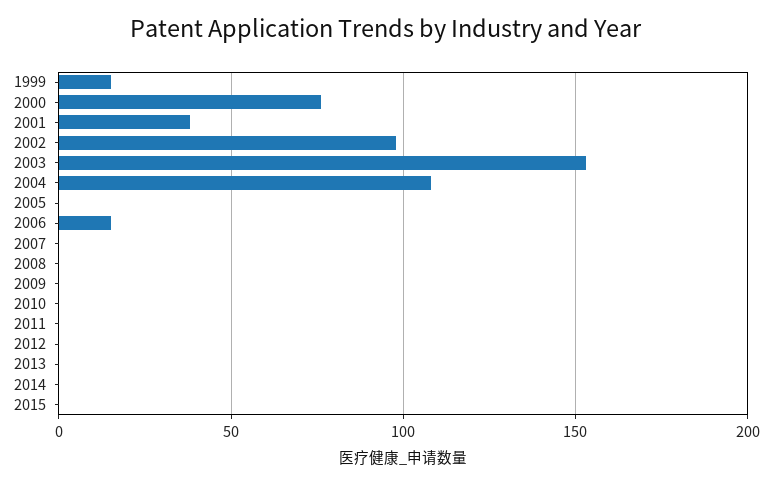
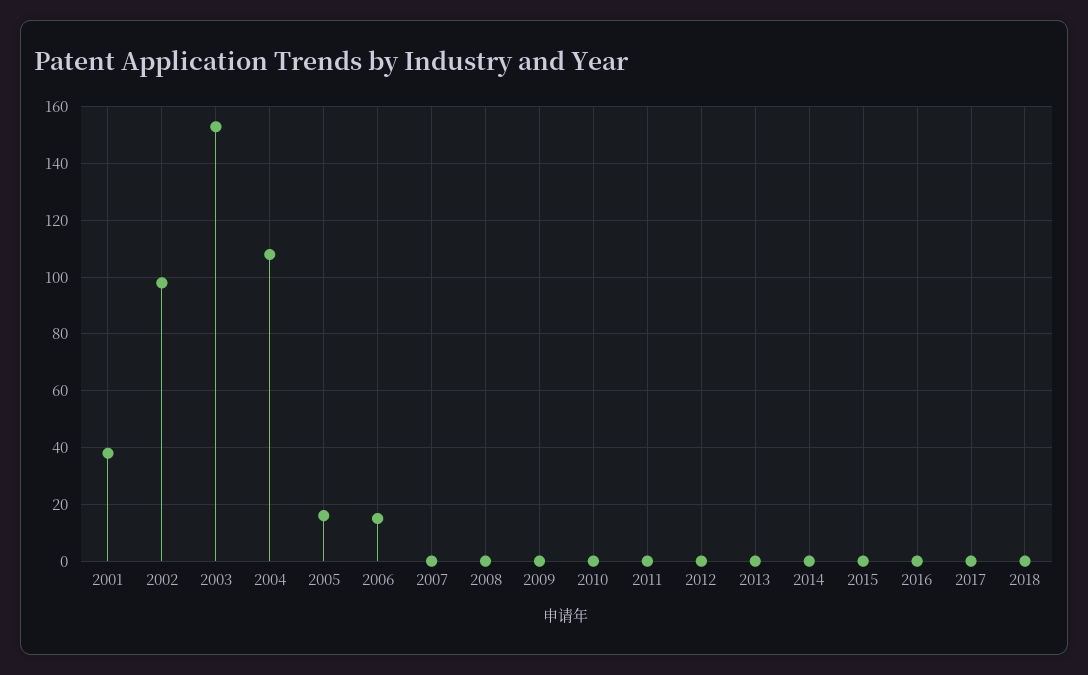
1999: 15 -> none
2000: 75 -> none
2005: 0 -> 15
2016: none -> 0
2017: none -> 0
2018: none -> 0

